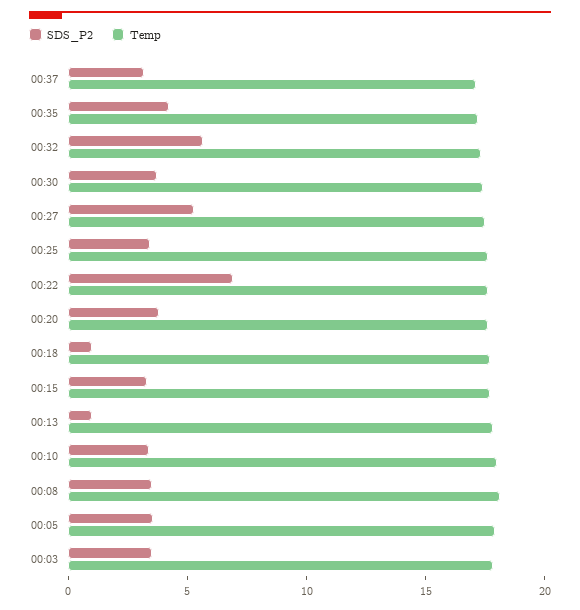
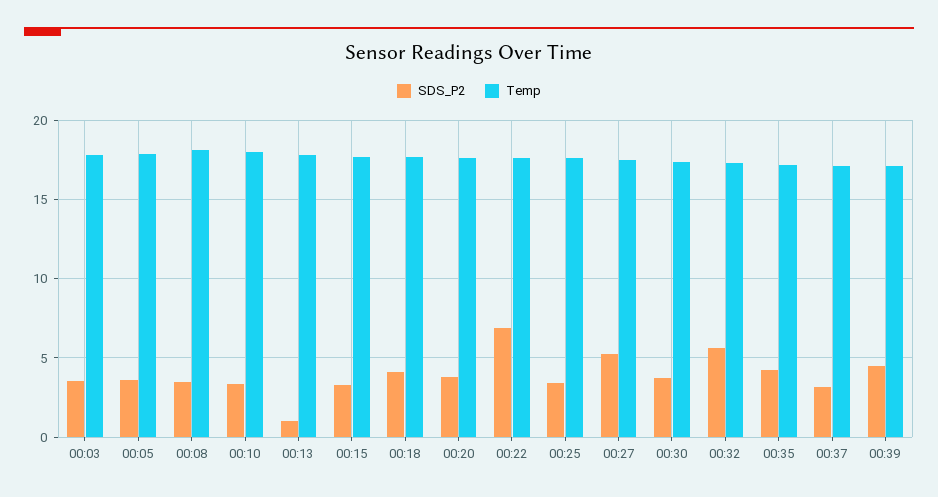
SDS_P2, 00:18: 1 -> 4
SDS_P2, 00:39: none -> 4.5
Temp, 00:39: none -> 17

